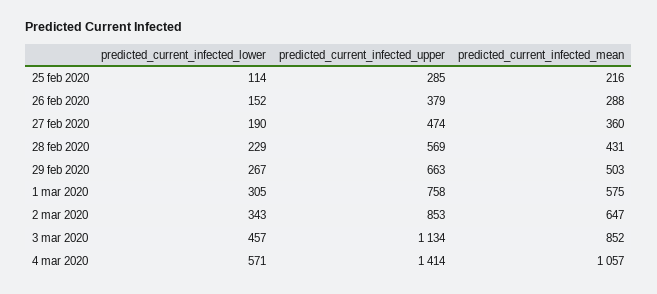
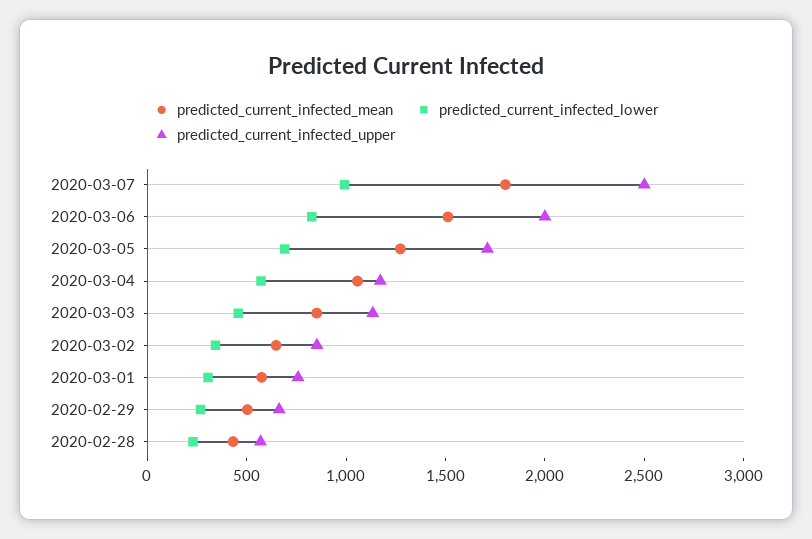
predicted_current_infected_lower, 25 feb 2020: 114 -> none
predicted_current_infected_upper, 25 feb 2020: 285 -> none
predicted_current_infected_mean, 25 feb 2020: 216 -> none
predicted_current_infected_lower, 26 feb 2020: 152 -> none
predicted_current_infected_upper, 26 feb 2020: 379 -> none
predicted_current_infected_mean, 26 feb 2020: 288 -> none
predicted_current_infected_lower, 27 feb 2020: 190 -> none
predicted_current_infected_upper, 27 feb 2020: 474 -> none
predicted_current_infected_mean, 27 feb 2020: 360 -> none
predicted_current_infected_upper, 4 mar 2020: 1414 -> 1200
predicted_current_infected_mean, 2020-03-07: none -> 1800
predicted_current_infected_lower, 2020-03-07: none -> 1000
predicted_current_infected_upper, 2020-03-07: none -> 2500
predicted_current_infected_mean, 2020-03-06: none -> 1500
predicted_current_infected_lower, 2020-03-06: none -> 800
predicted_current_infected_upper, 2020-03-06: none -> 2000
predicted_current_infected_mean, 2020-03-05: none -> 1300
predicted_current_infected_lower, 2020-03-05: none -> 700
predicted_current_infected_upper, 2020-03-05: none -> 1700

